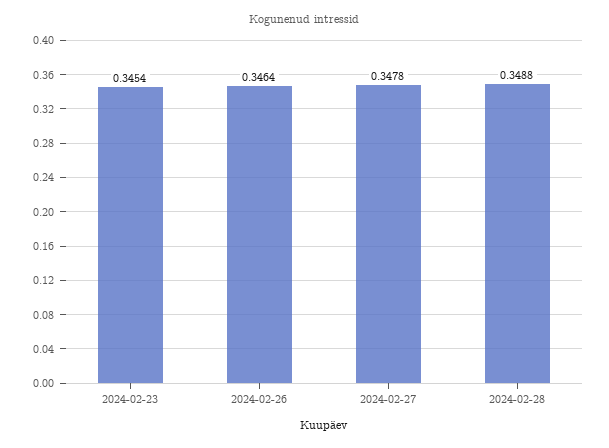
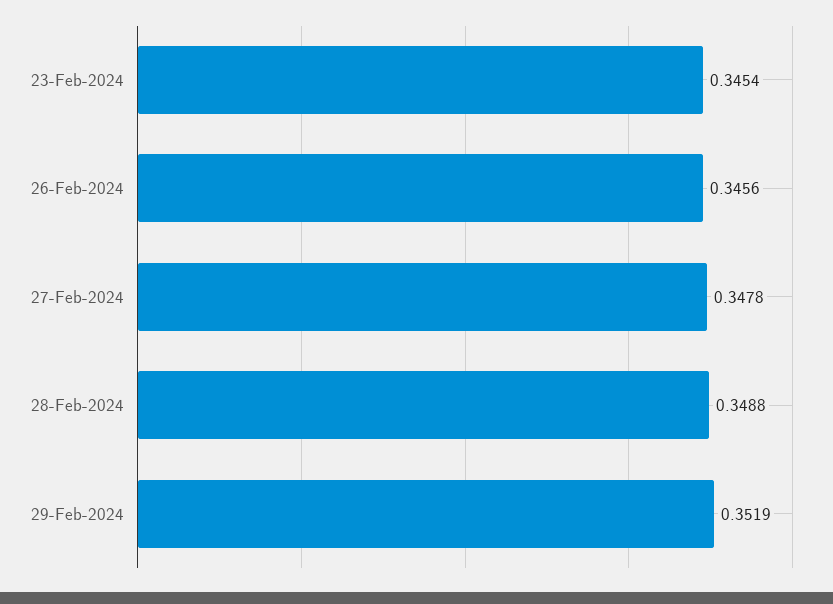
2024-02-26: 0.3464 -> 0.3456
29-Feb-2024: none -> 0.3519

